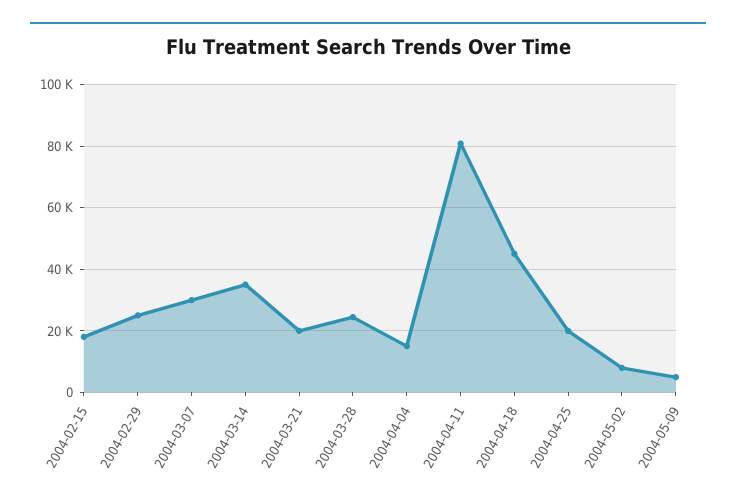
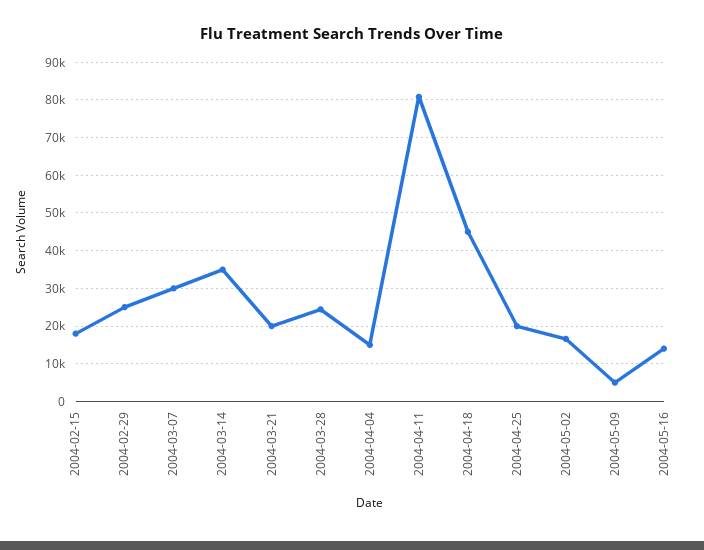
2004-05-02: 8000 -> 16000
2004-05-16: none -> 14000

